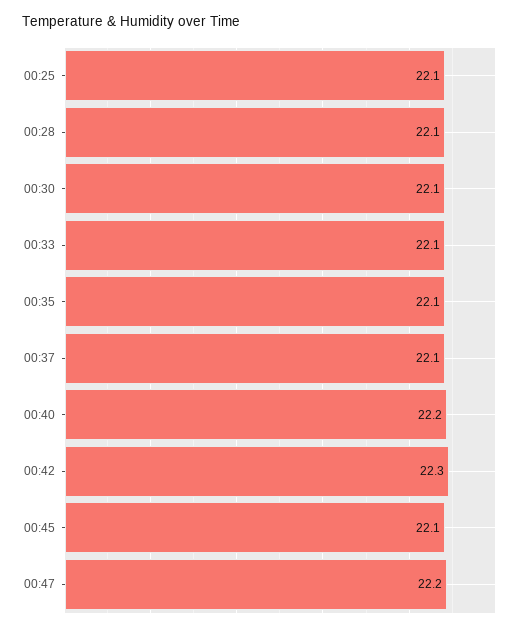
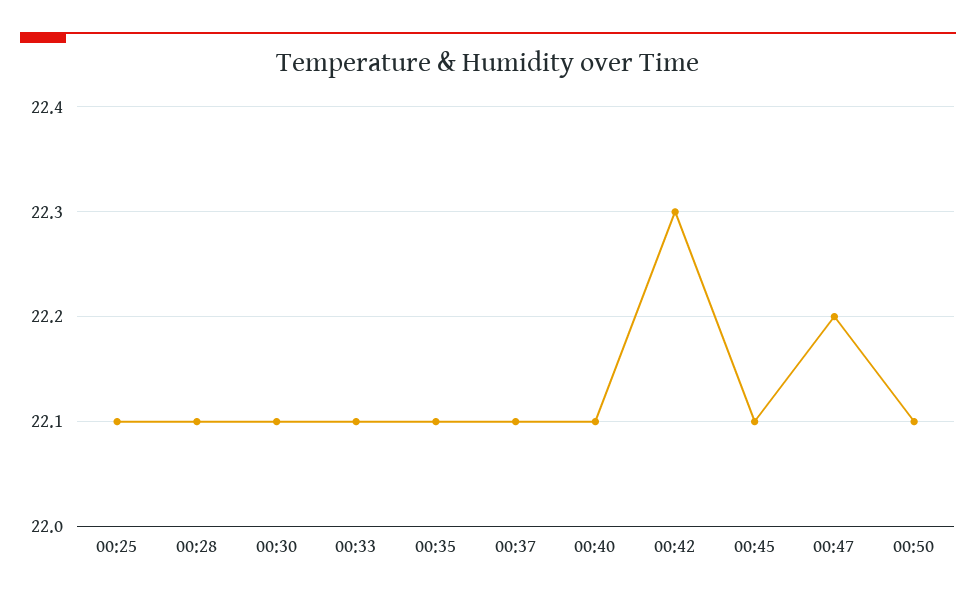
00:40: 22.2 -> 22.1
00:50: none -> 22.1

